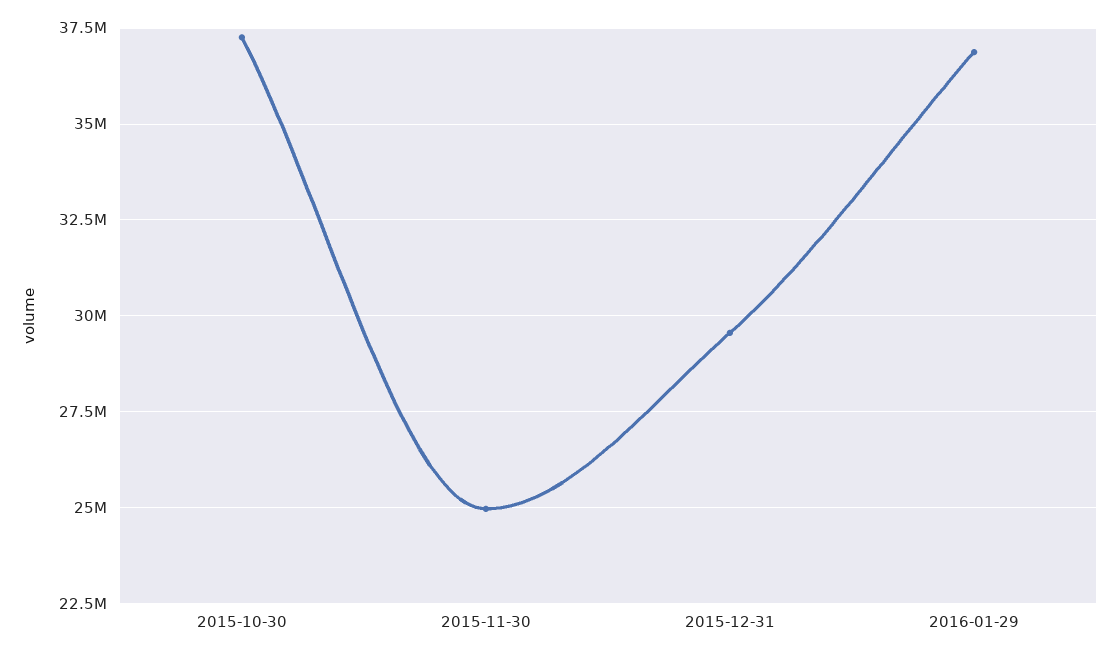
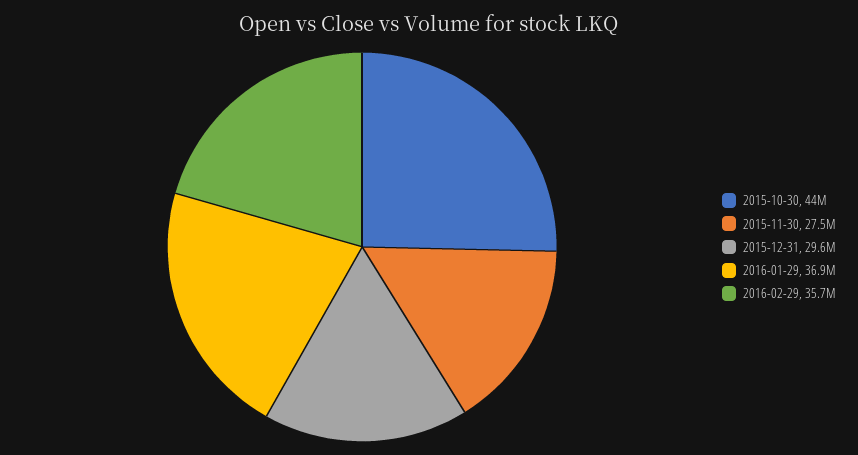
2015-10-30: 37250000 -> 44000000
2015-11-30: 25000000 -> 27500000
2016-02-29: none -> 35700000

